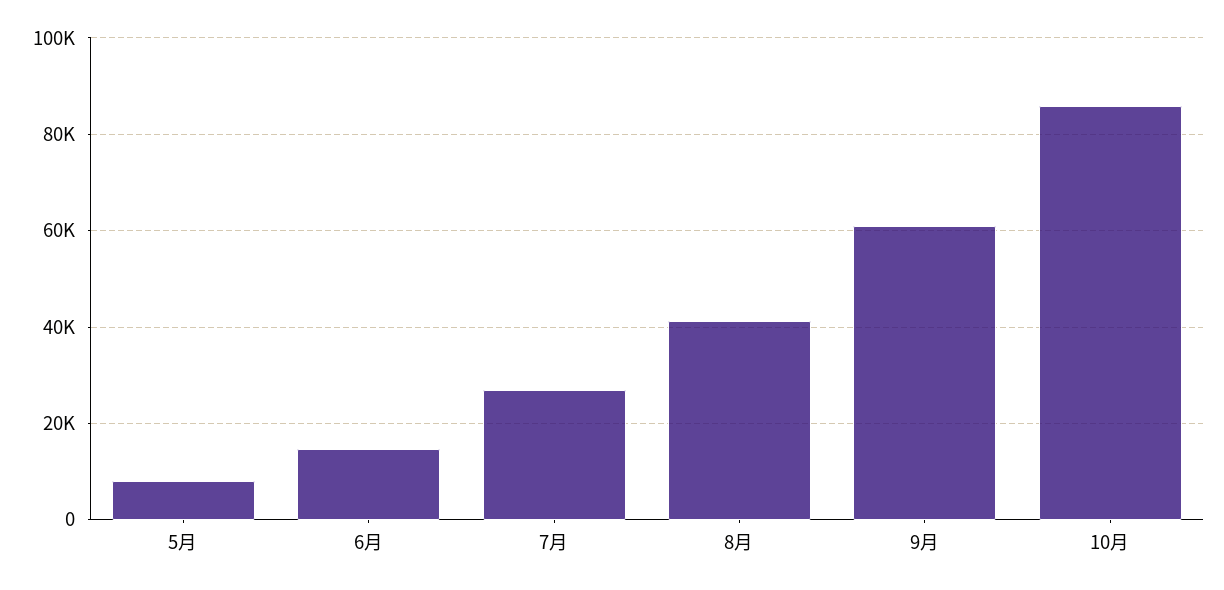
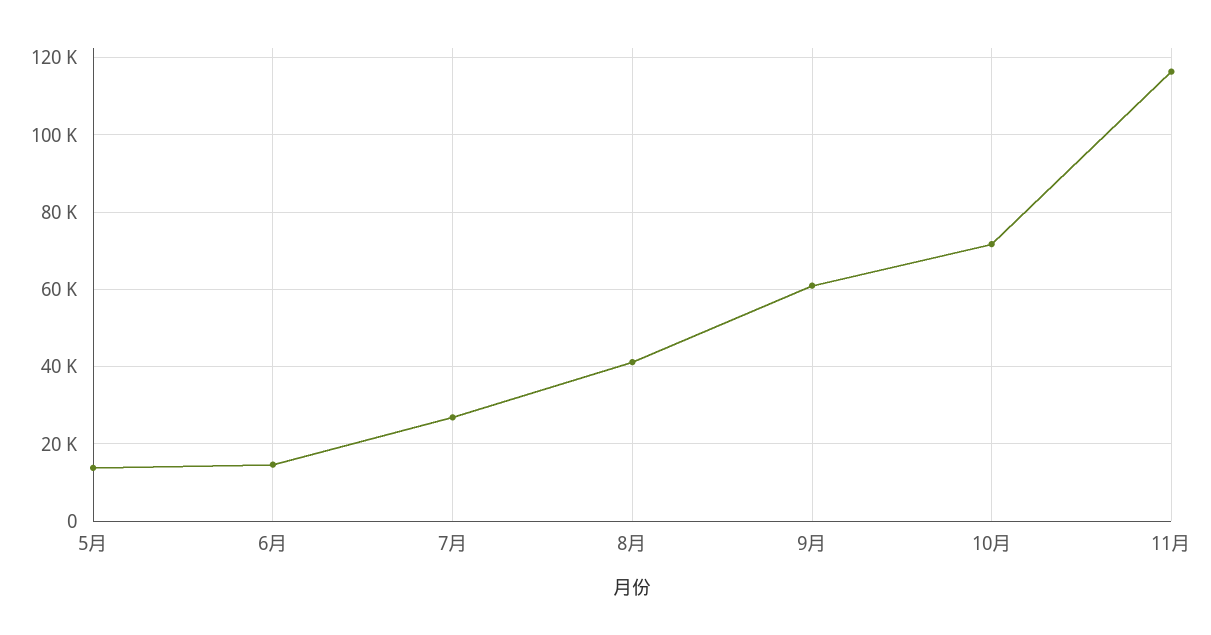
5月: 8000 -> 14000
10月: 86000 -> 72000
11月: none -> 116000

